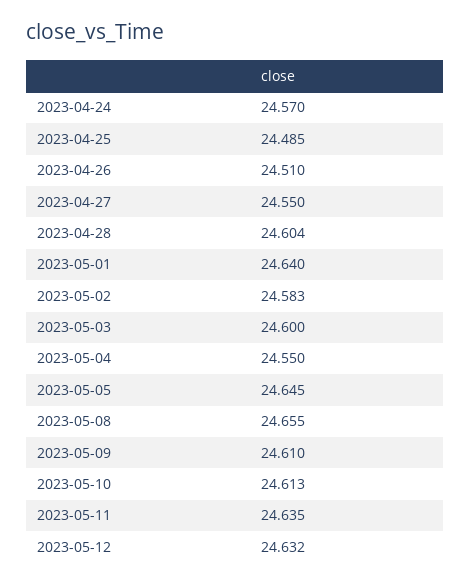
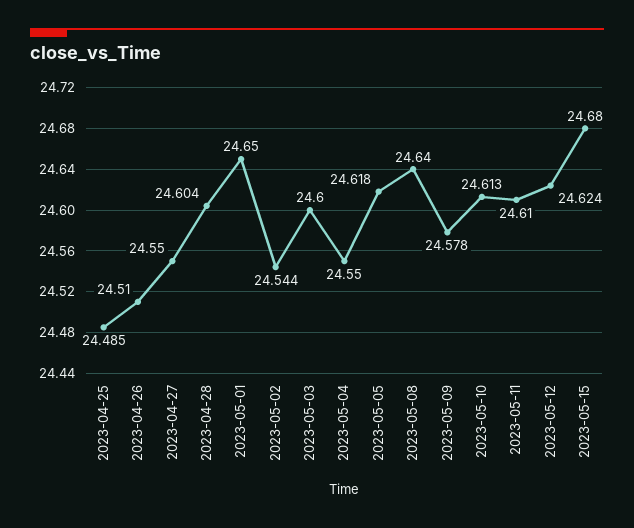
2023-04-24: 24.57 -> none
2023-05-01: 24.64 -> 24.65
2023-05-02: 24.583 -> 24.544
2023-05-05: 24.645 -> 24.618
2023-05-08: 24.655 -> 24.64
2023-05-09: 24.61 -> 24.578
2023-05-11: 24.635 -> 24.61
2023-05-12: 24.632 -> 24.624
2023-05-15: none -> 24.68

